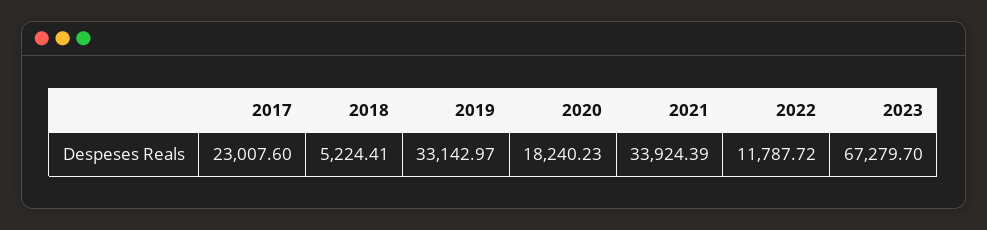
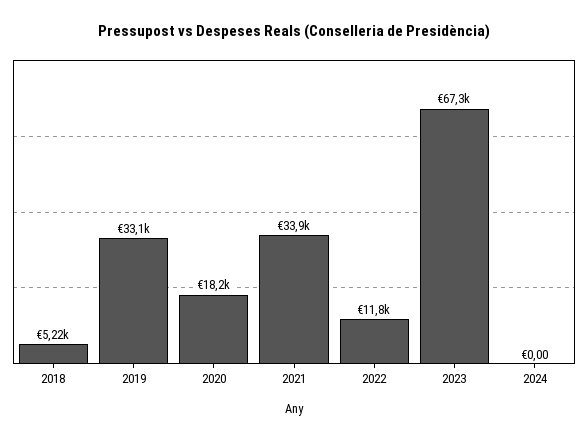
2017: 23007.6 -> none
2024: none -> 0

